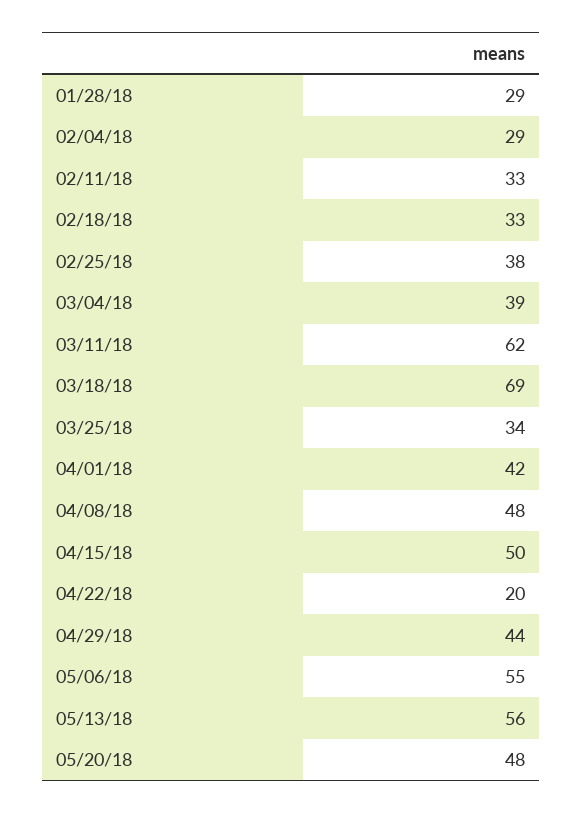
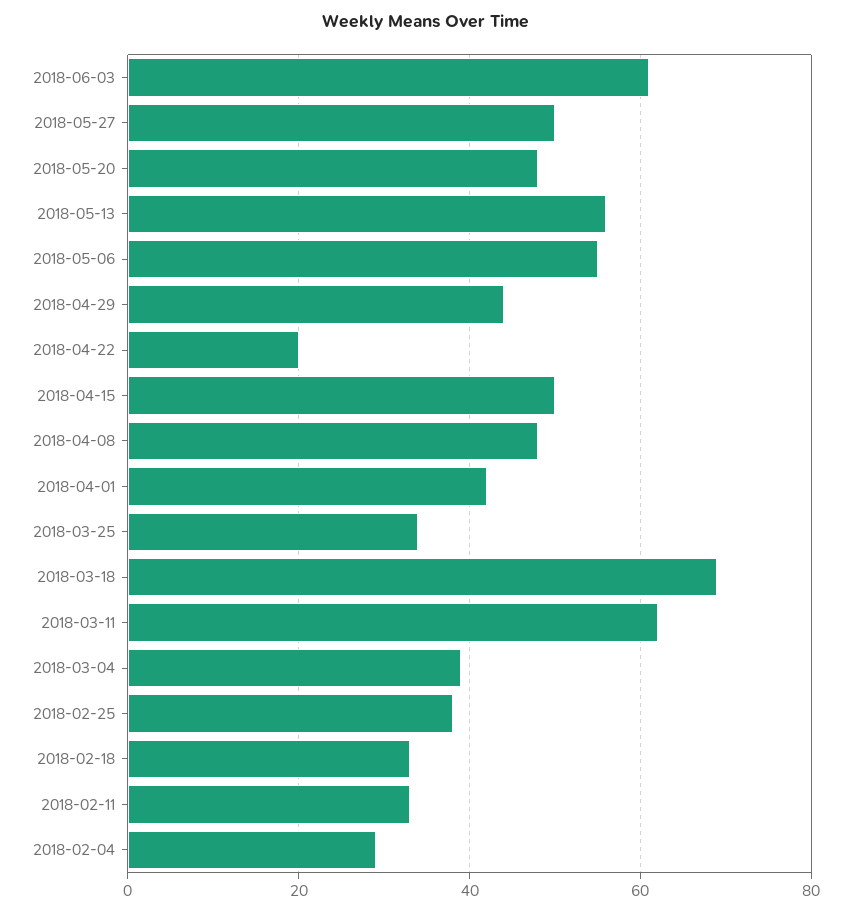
01/28/18: 29 -> none
2018-06-03: none -> 60
2018-05-27: none -> 50

